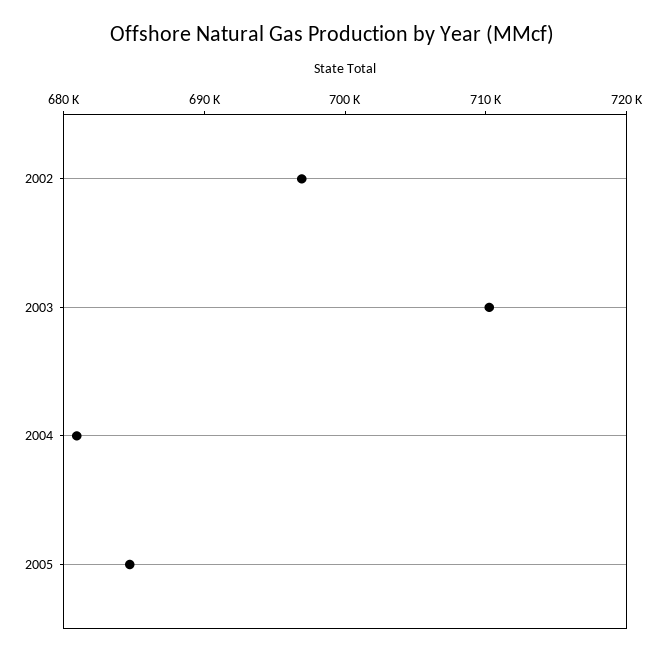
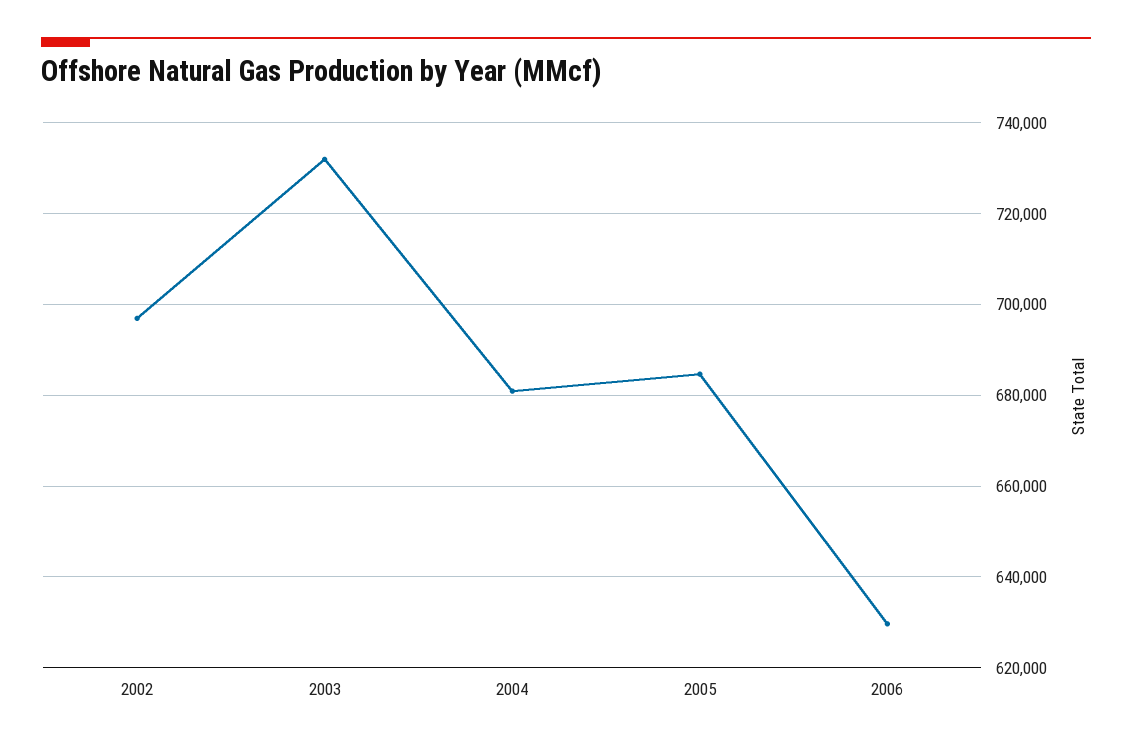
2003: 710000 -> 732000
2006: none -> 630000

